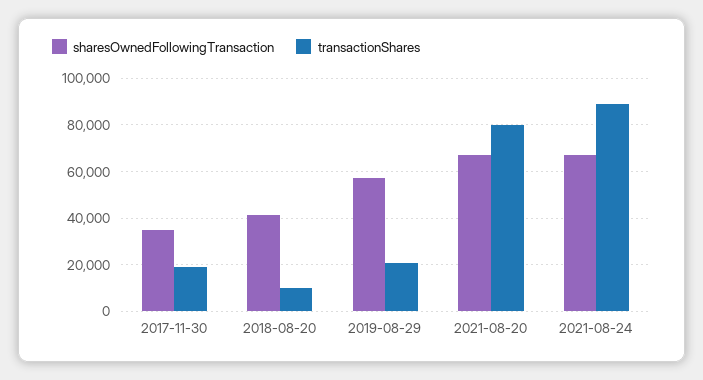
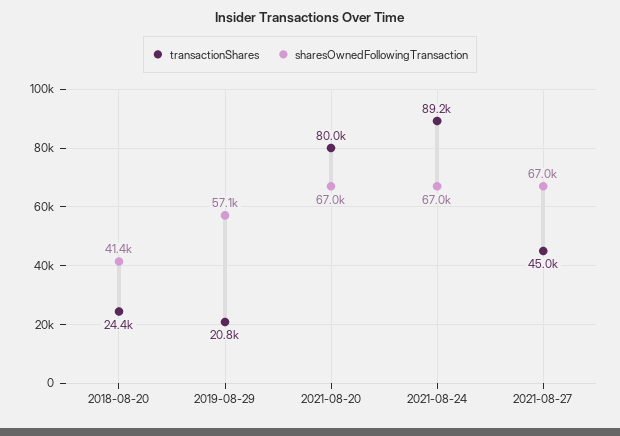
sharesOwnedFollowingTransaction, 2017-11-30: 35000 -> none
transactionShares, 2017-11-30: 20000 -> none
transactionShares, 2018-08-20: 10000 -> 24400
transactionShares, 2021-08-27: none -> 45000
sharesOwnedFollowingTransaction, 2021-08-27: none -> 67000

